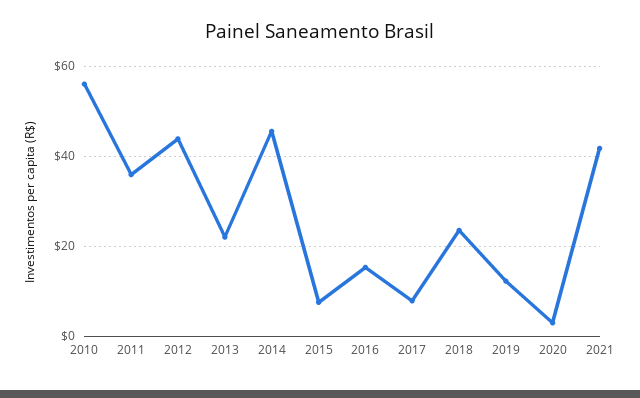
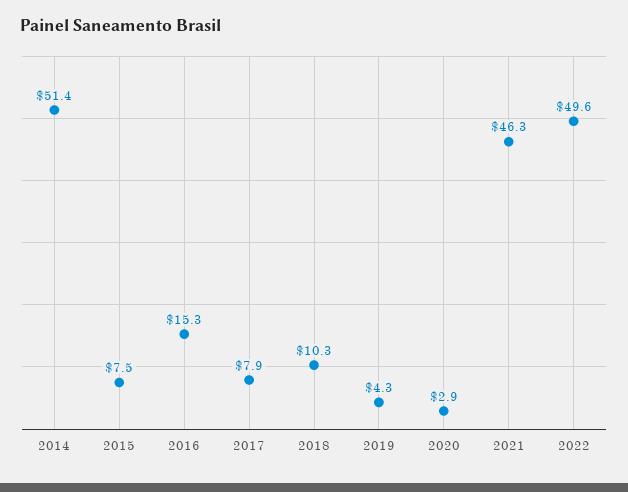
2010: 56 -> none
2011: 36 -> none
2012: 44 -> none
2013: 22 -> none
2014: 46 -> 51.4
2018: 24 -> 10.3
2019: 12 -> 4.3
2021: 42 -> 46.3
2022: none -> 49.6

